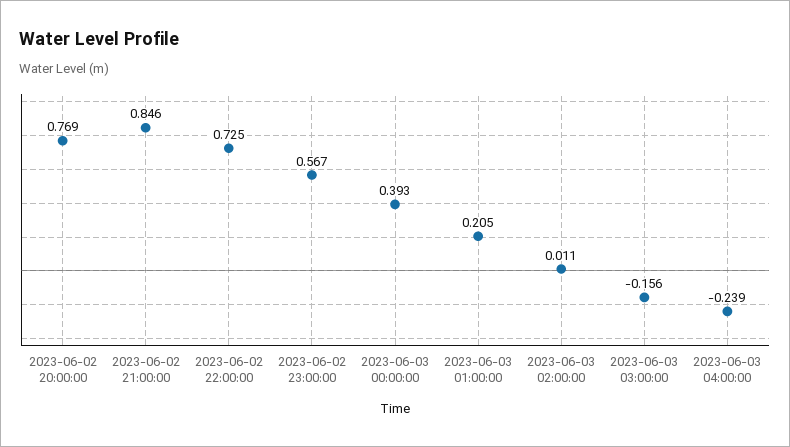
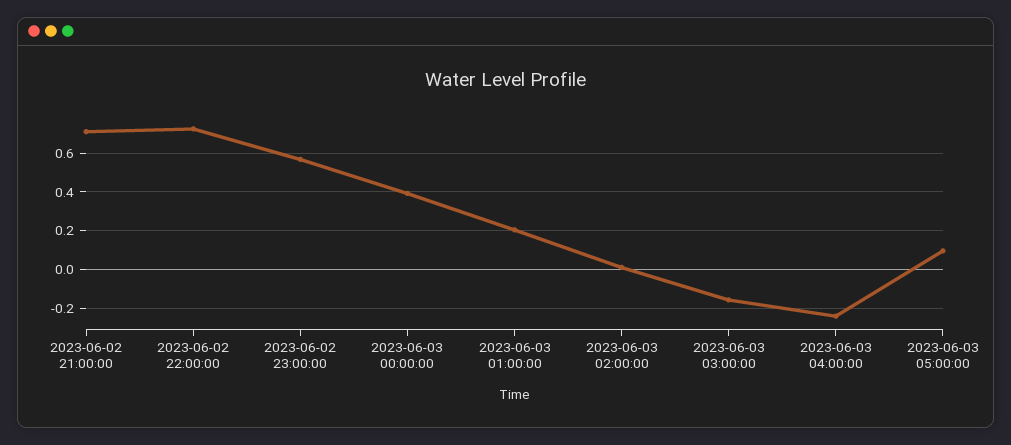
2023-06-02 20:00:00: 0.769 -> none
2023-06-02 21:00:00: 0.846 -> 0.7
2023-06-03 05:00:00: none -> 0.1

